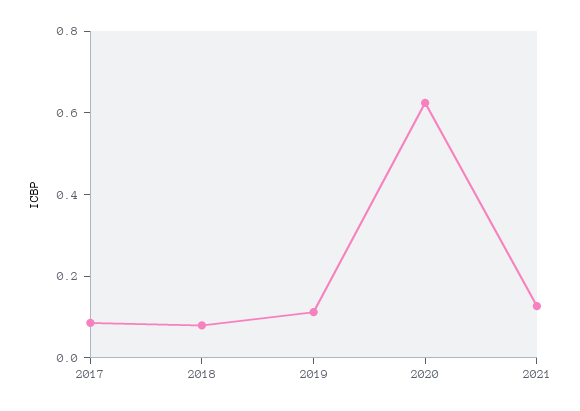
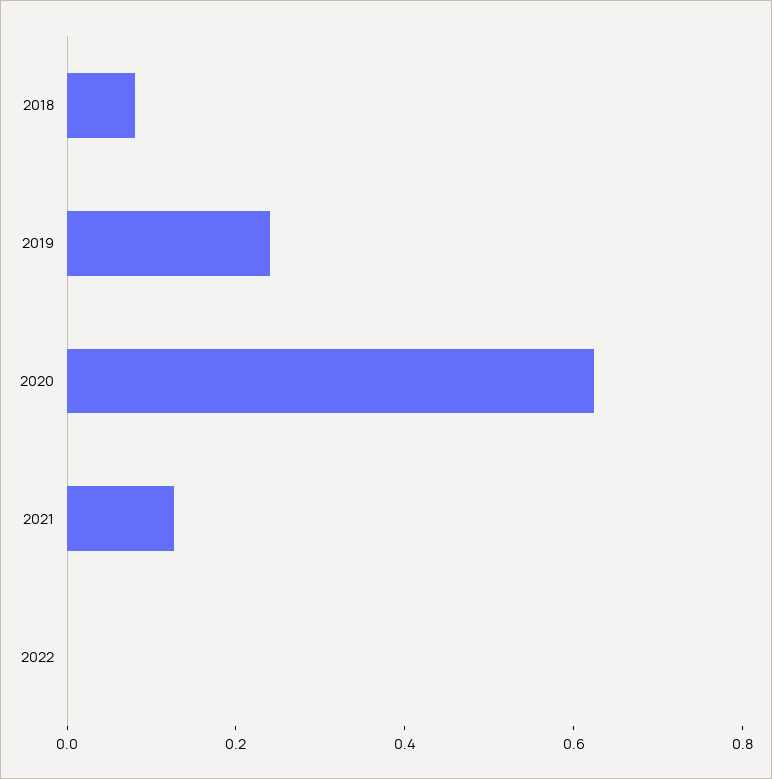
2017: 0.1 -> none
2019: 0.1 -> 0.25
2022: none -> 0

